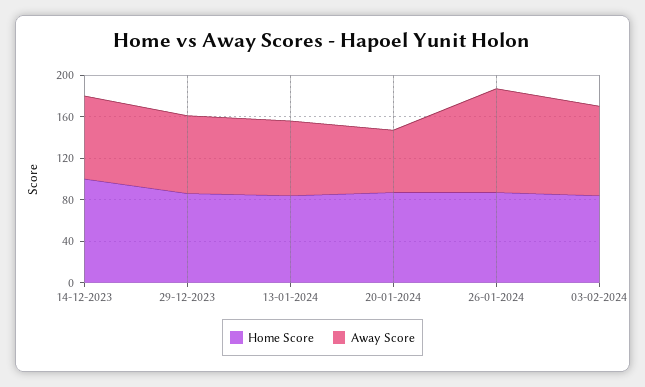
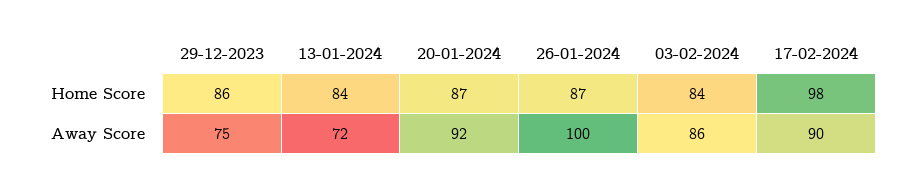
Home Score, 14-12-2023: 100 -> none
Away Score, 14-12-2023: 80 -> none
Away Score, 20-01-2024: 60 -> 92
Home Score, 17-02-2024: none -> 98
Away Score, 17-02-2024: none -> 90

